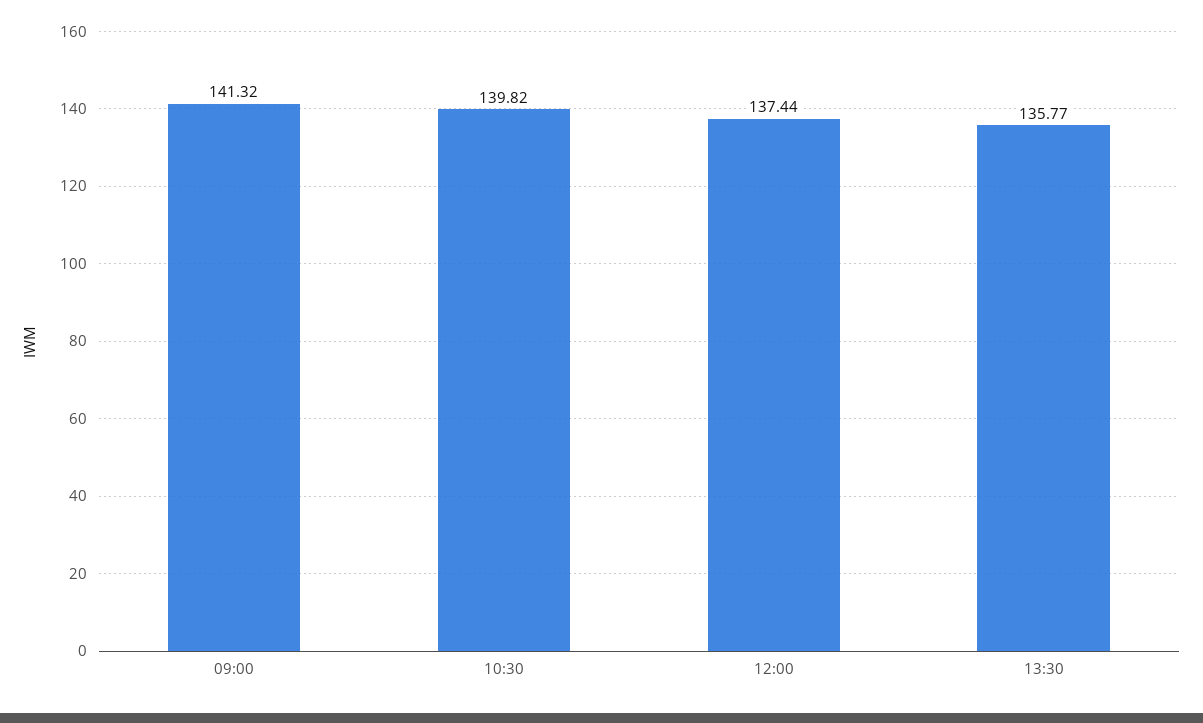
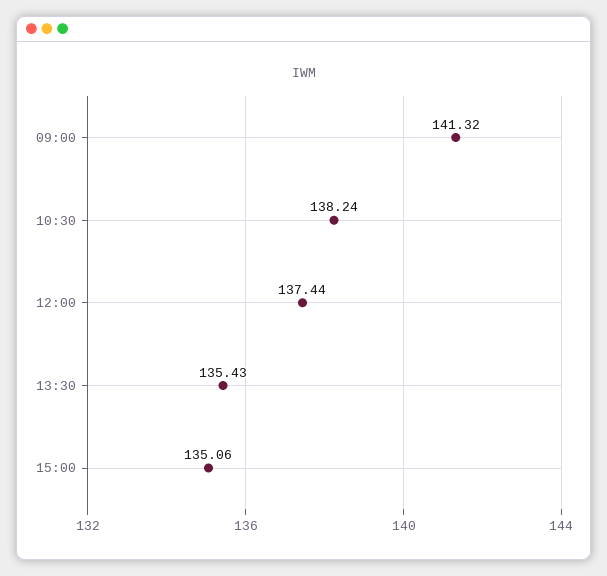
10:30: 139.82 -> 138.24
13:30: 135.77 -> 135.43
15:00: none -> 135.06

